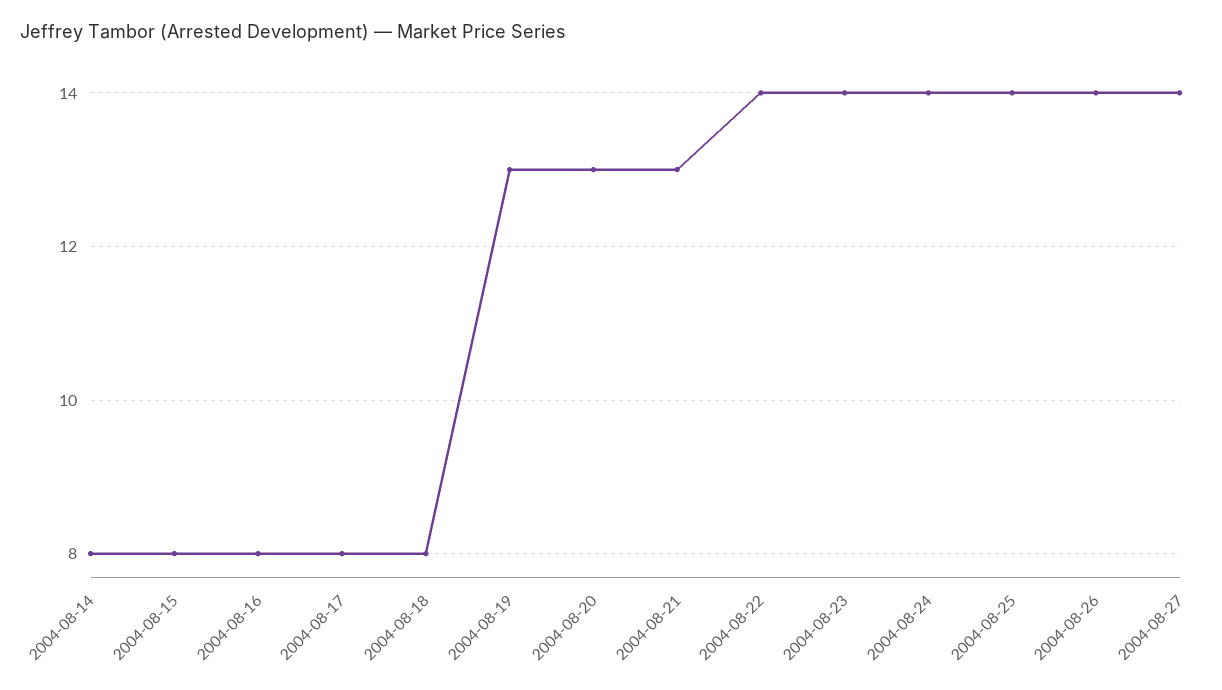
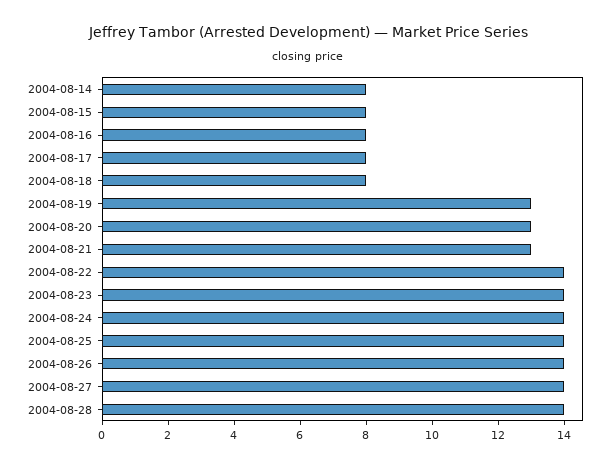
2004-08-28: none -> 14

